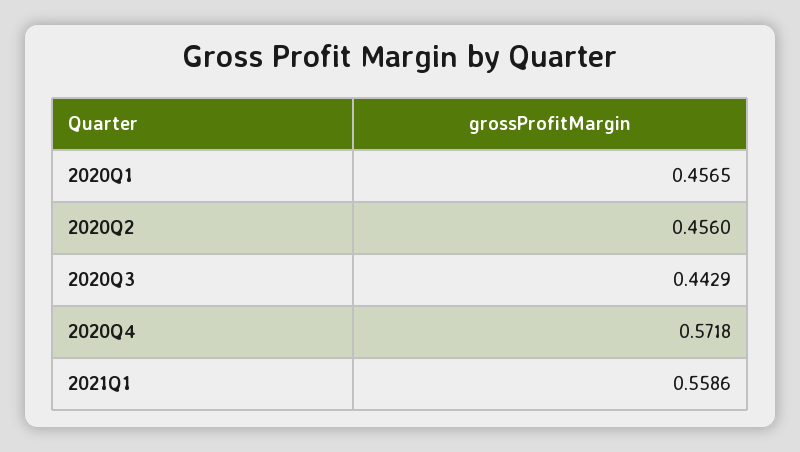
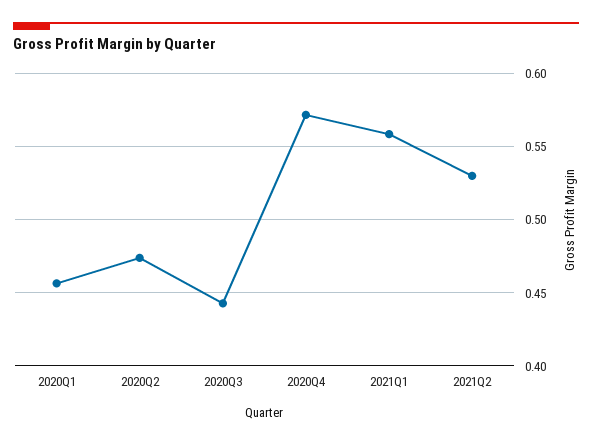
2020Q2: 0.456 -> 0.475
2021Q2: none -> 0.53

